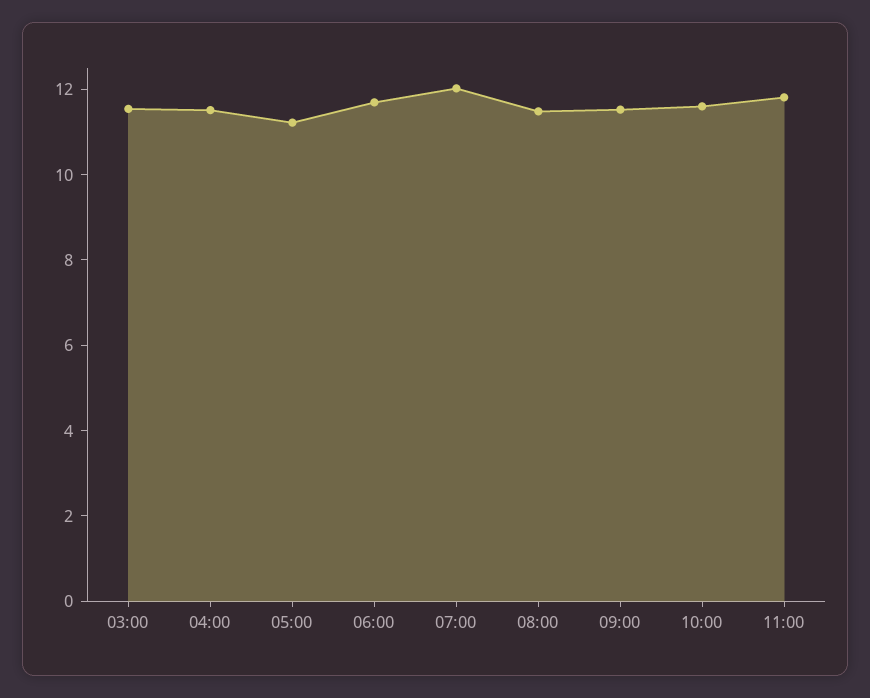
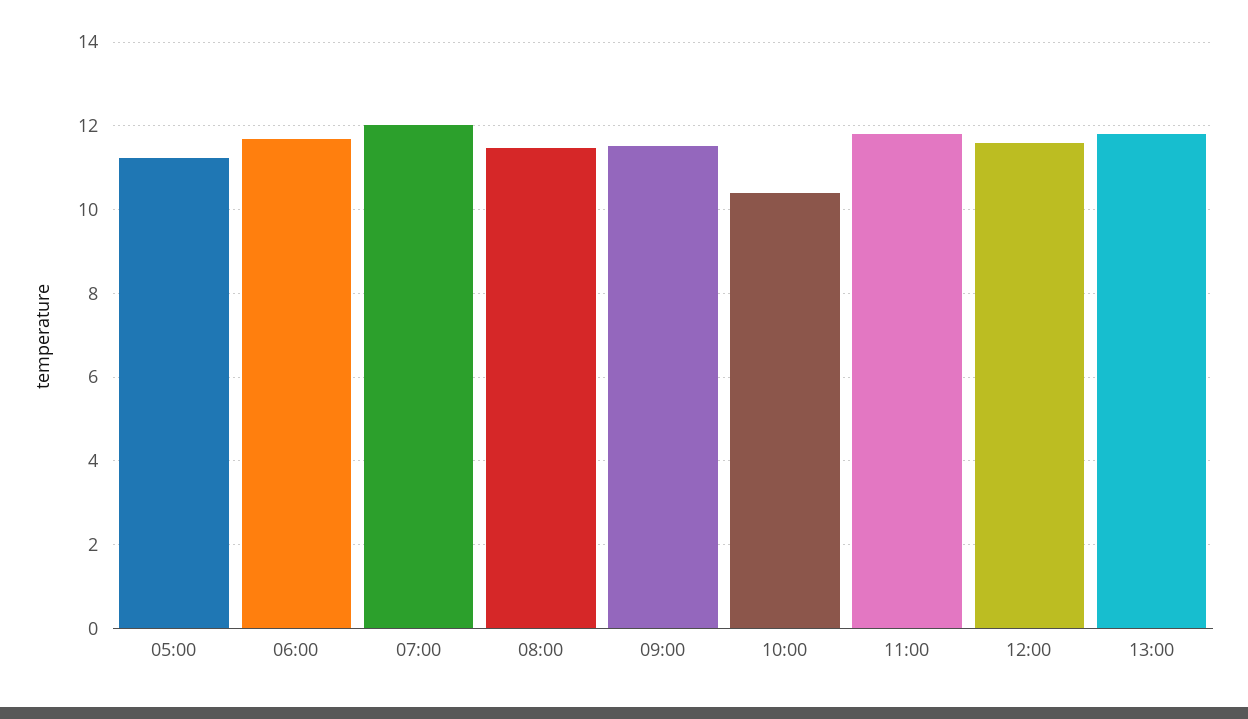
03:00: 11.5 -> none
04:00: 11.5 -> none
10:00: 11.5 -> 10.4
12:00: none -> 11.6
13:00: none -> 11.8

